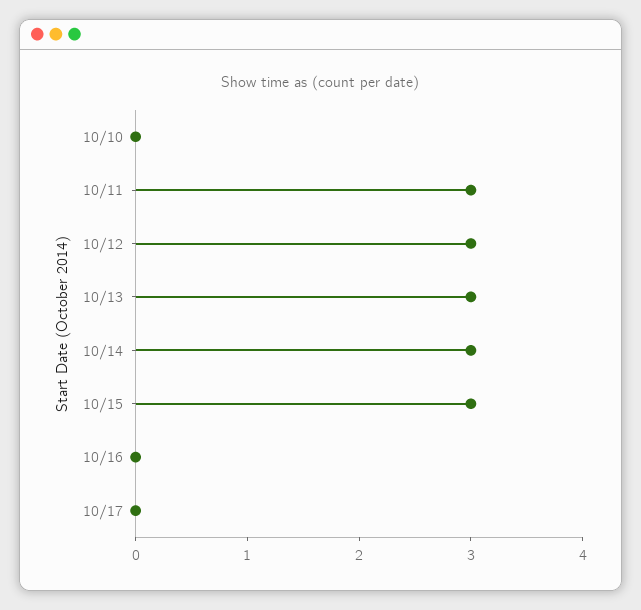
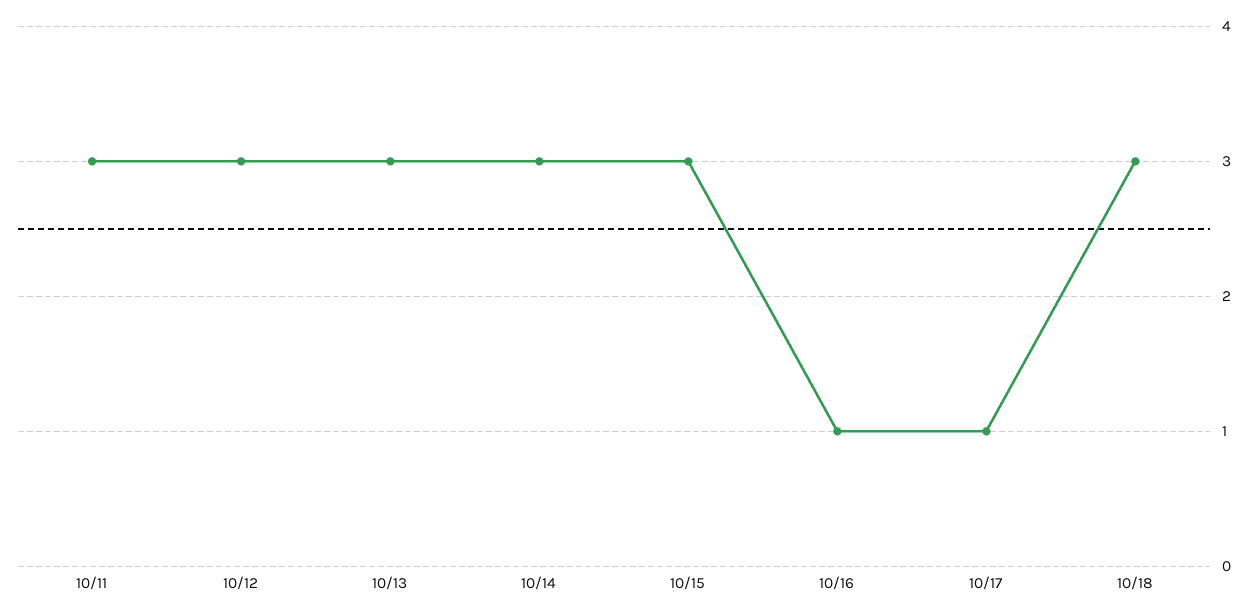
10/10: 0 -> none
10/16: 0 -> 1
10/17: 0 -> 1
10/18: none -> 3

